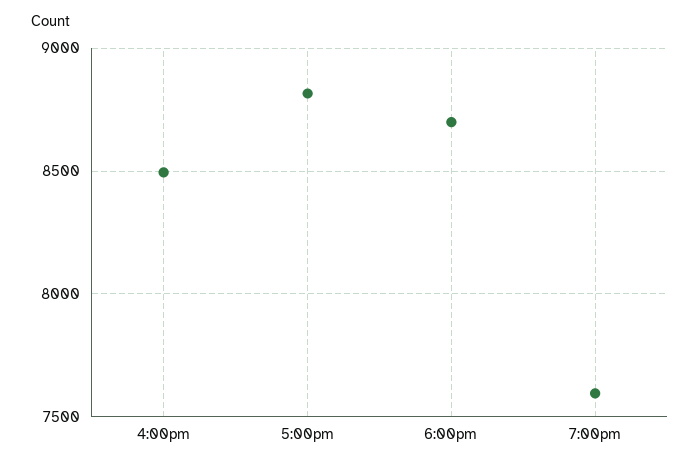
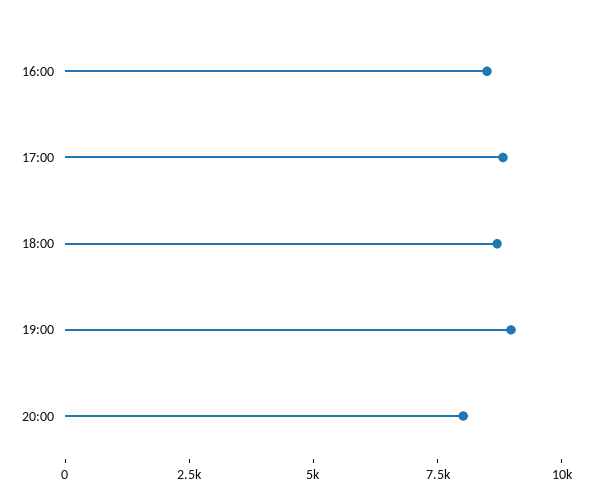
7:00pm: 7600 -> 9000
20:00: none -> 8000

